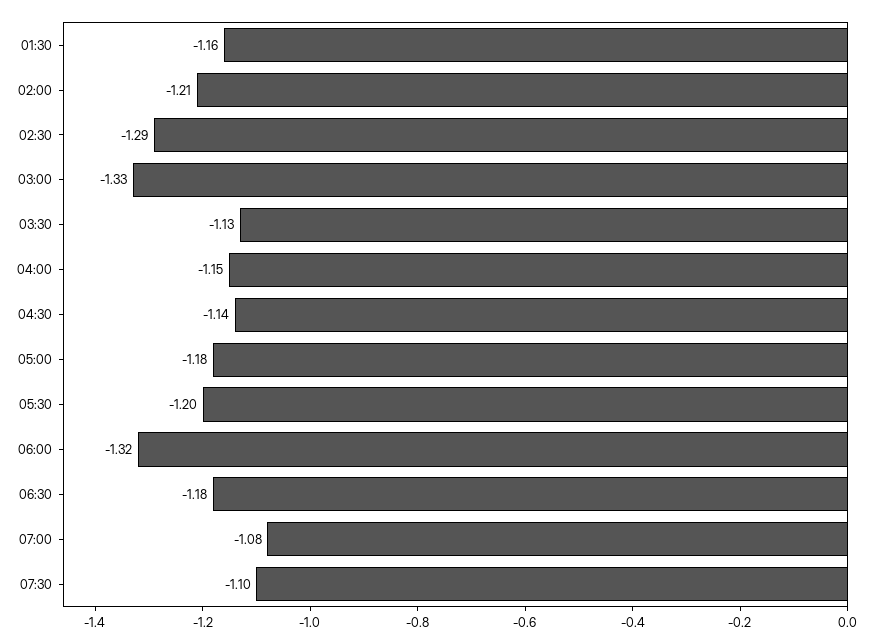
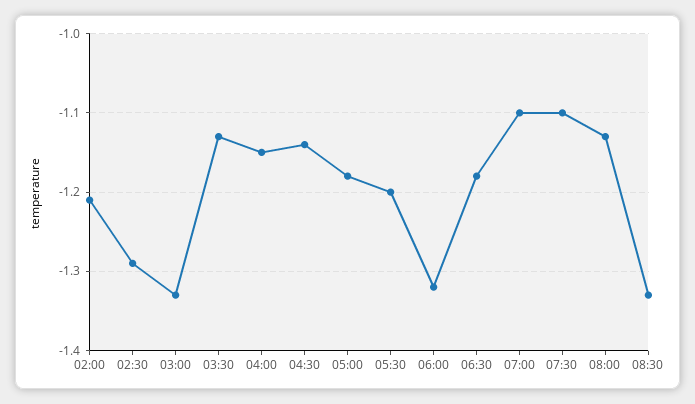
01:30: -1.16 -> none
07:00: -1.08 -> -1.1
08:00: none -> -1.13
08:30: none -> -1.33

